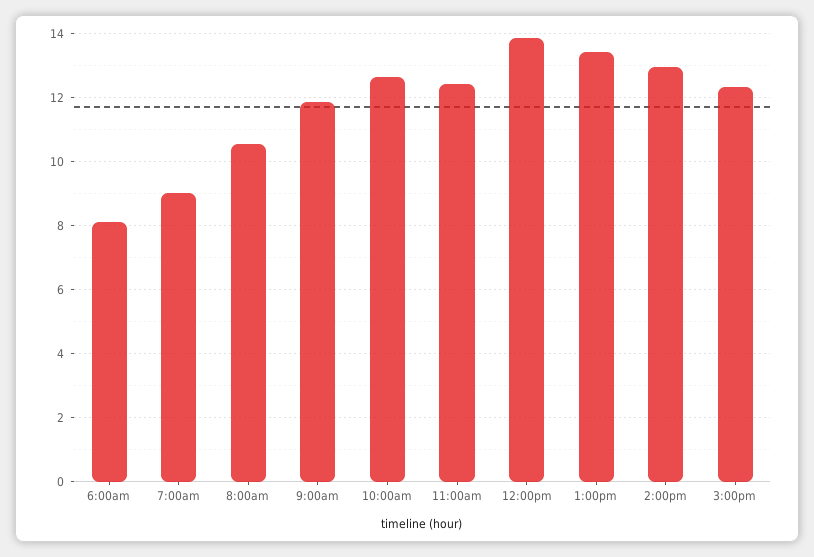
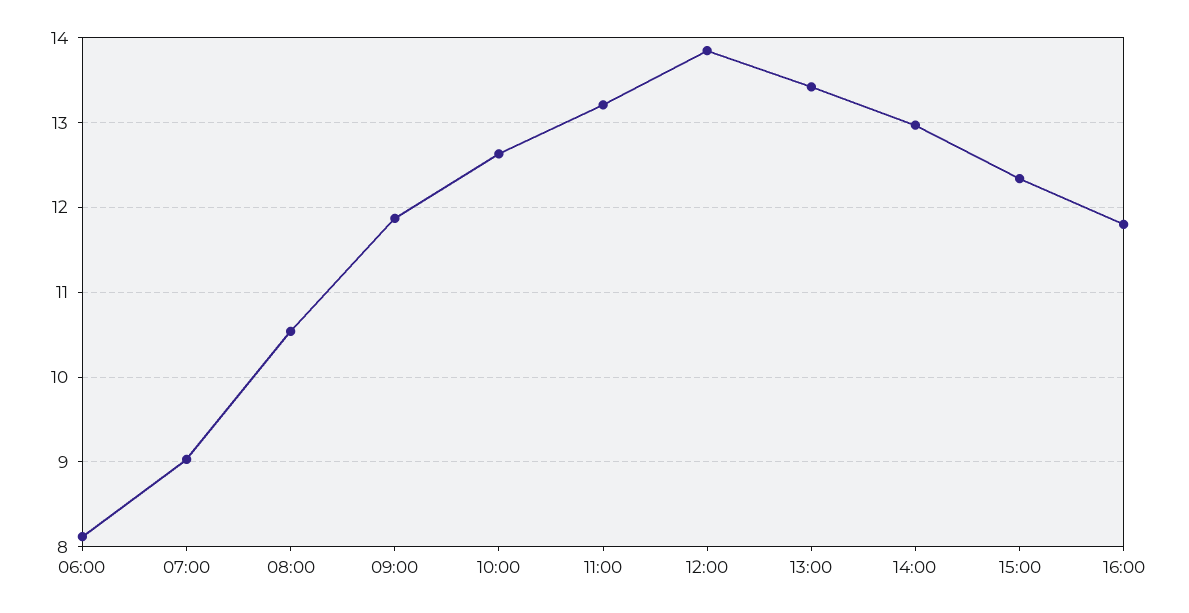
11:00am: 12.4 -> 13.2
16:00: none -> 11.8

